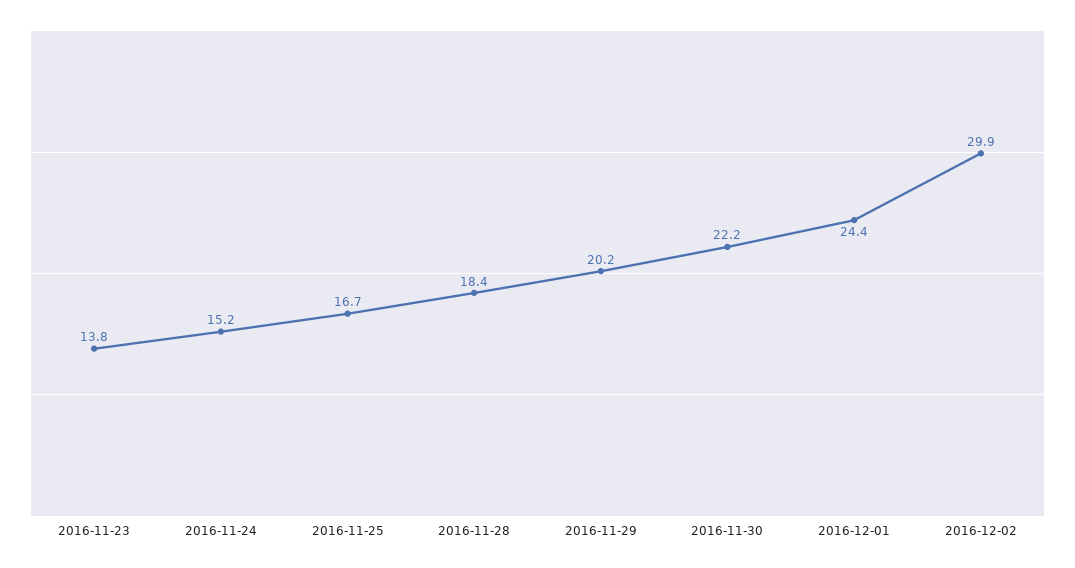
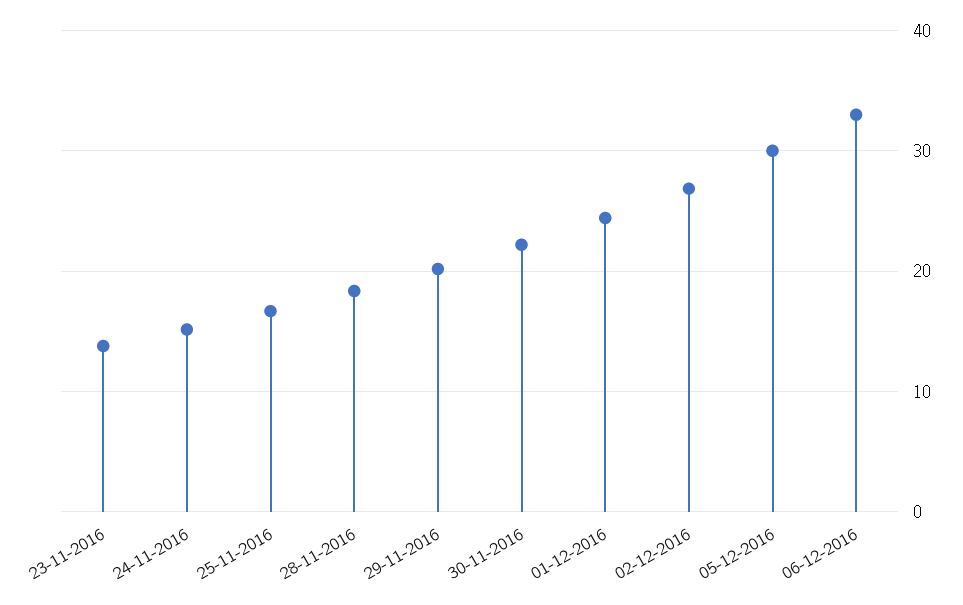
2016-12-02: 29.9 -> 27
05-12-2016: none -> 30
06-12-2016: none -> 33

